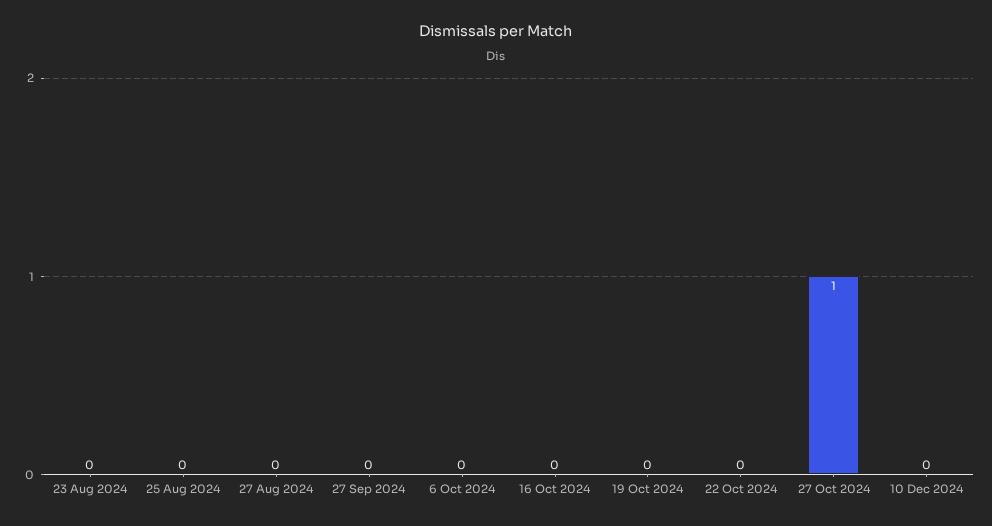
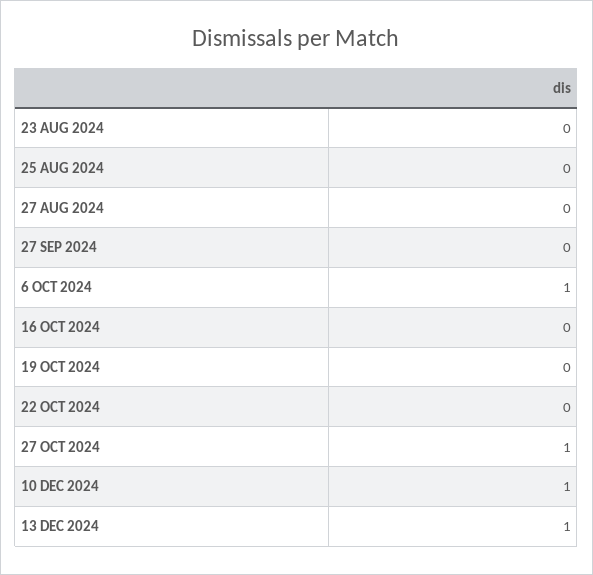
6 Oct 2024: 0 -> 1
10 Dec 2024: 0 -> 1
13 DEC 2024: none -> 1

